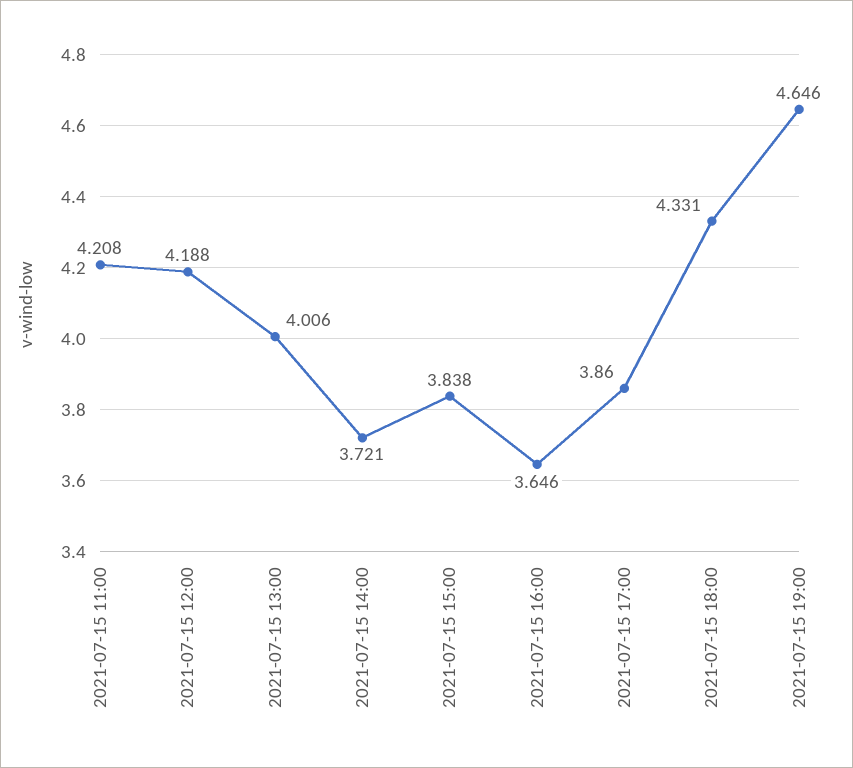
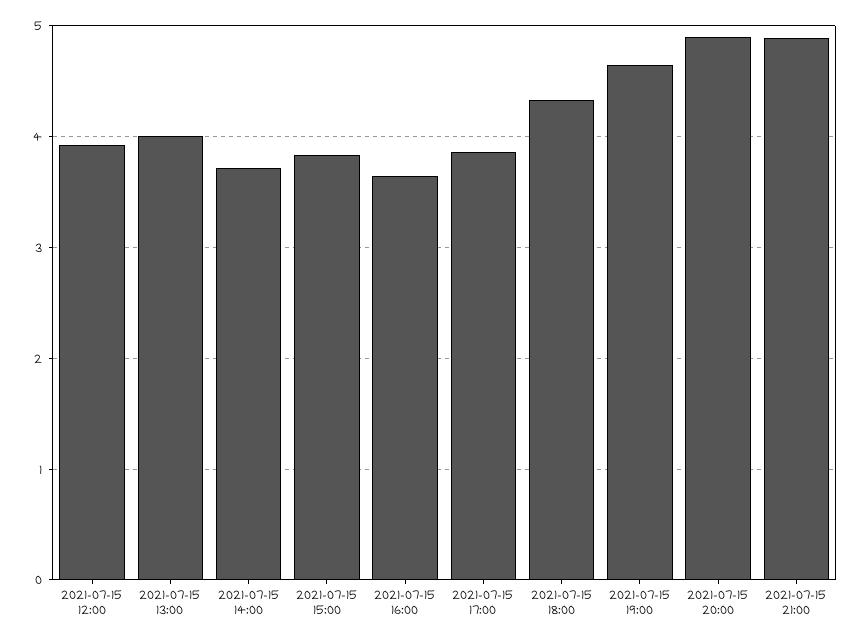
2021-07-15 11:00: 4.208 -> none
2021-07-15 12:00: 4.188 -> 3.9
2021-07-15 20:00: none -> 4.9
2021-07-15 21:00: none -> 4.9

